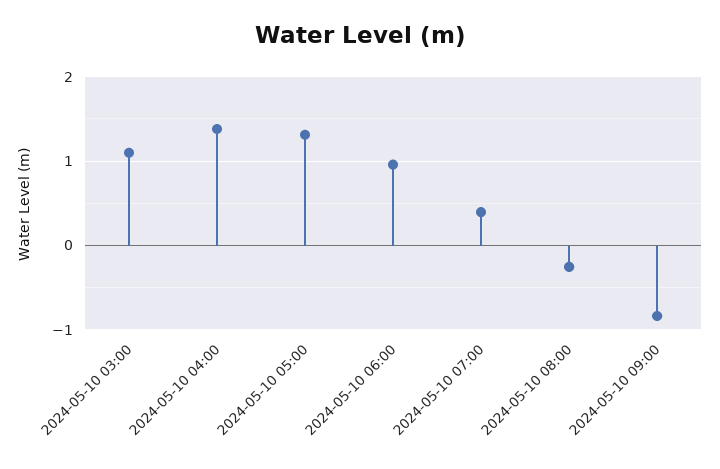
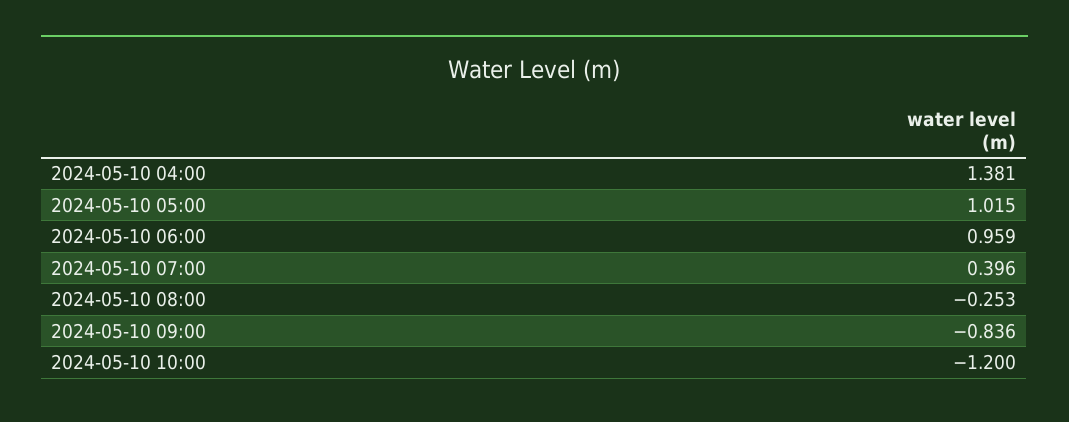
2024-05-10 03:00: 1.1 -> none
2024-05-10 05:00: 1.3 -> 1.015
2024-05-10 10:00: none -> -1.2

